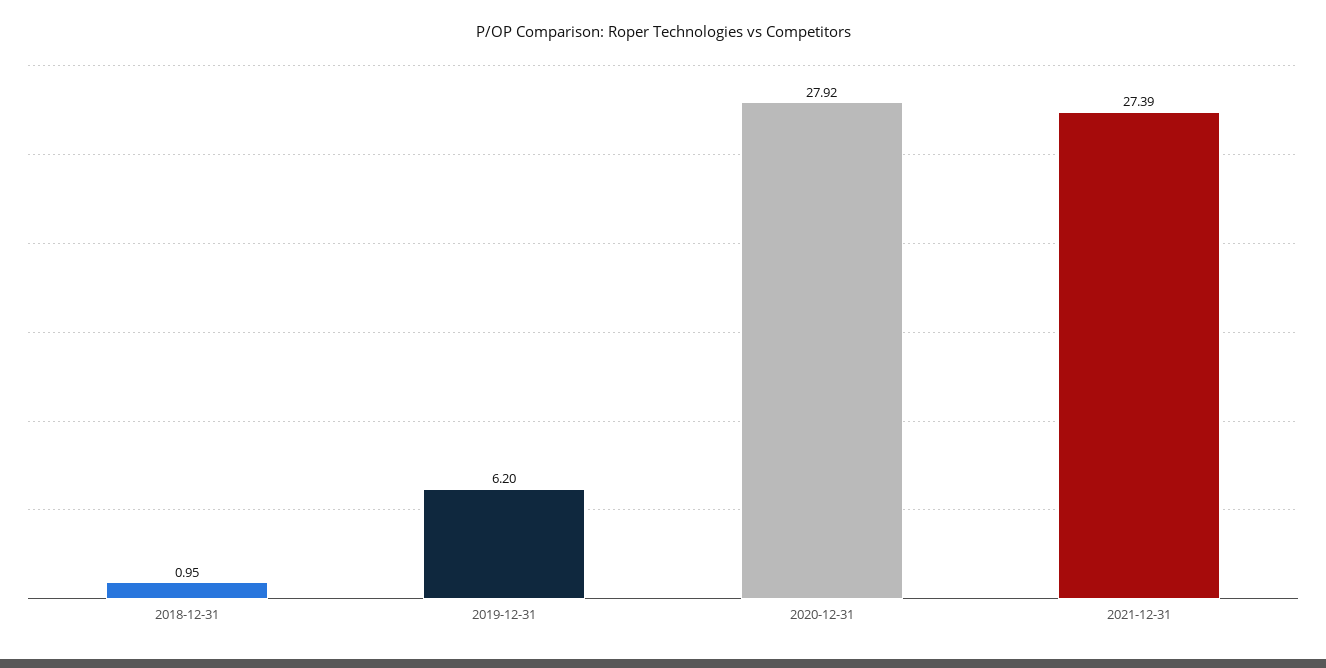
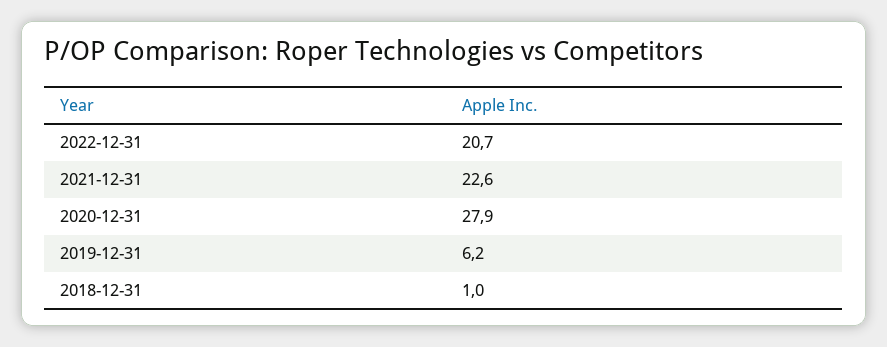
2021-12-31: 27.39 -> 22.6
2022-12-31: none -> 20.7

